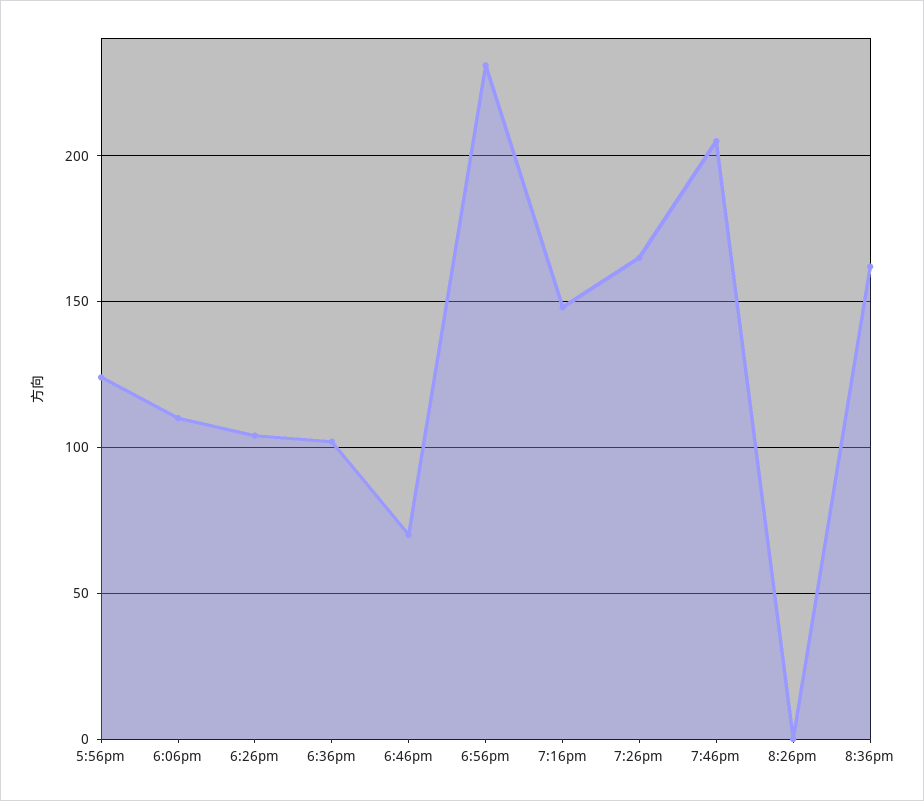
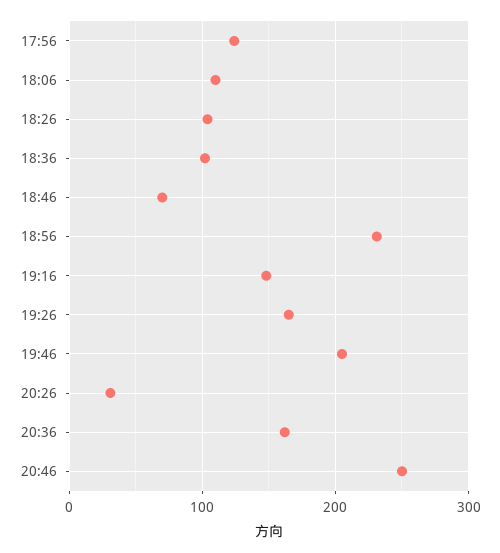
8:26pm: 0 -> 30
20:46: none -> 250

